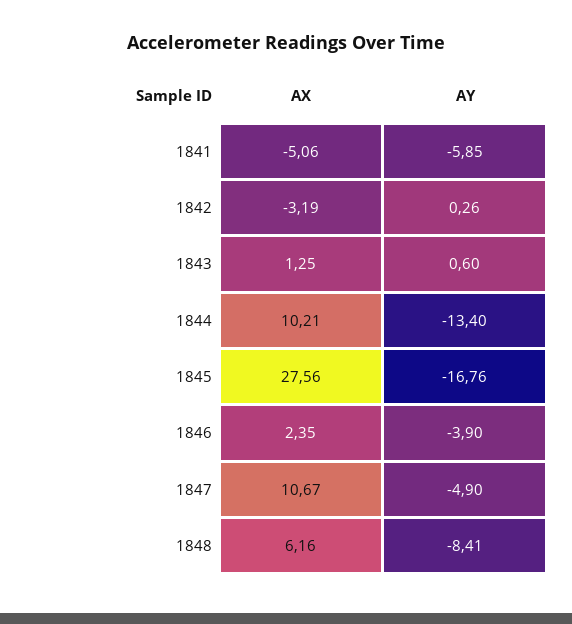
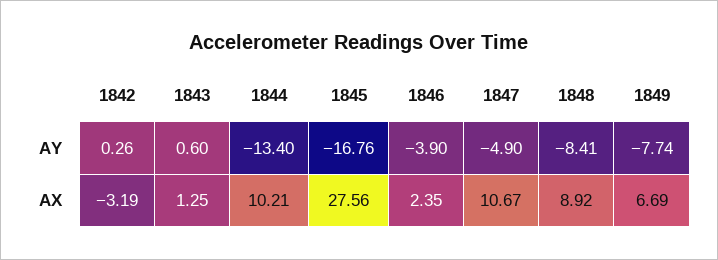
AX, 1841: -5.06 -> none
AY, 1841: -5.85 -> none
AX, 1848: 6.16 -> 8.92
AY, 1849: none -> -7.74
AX, 1849: none -> 6.69

